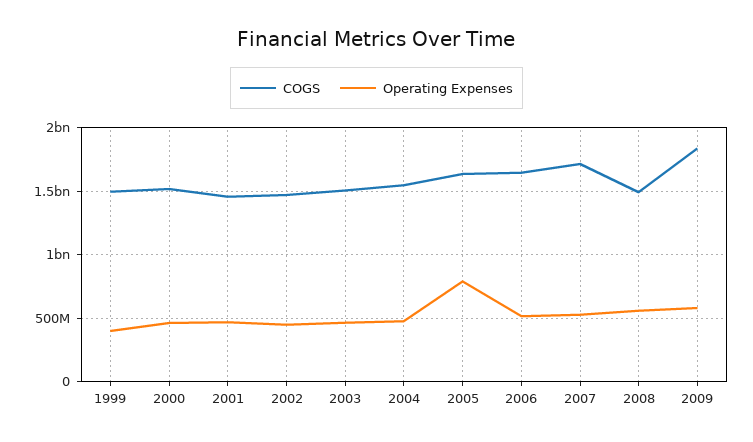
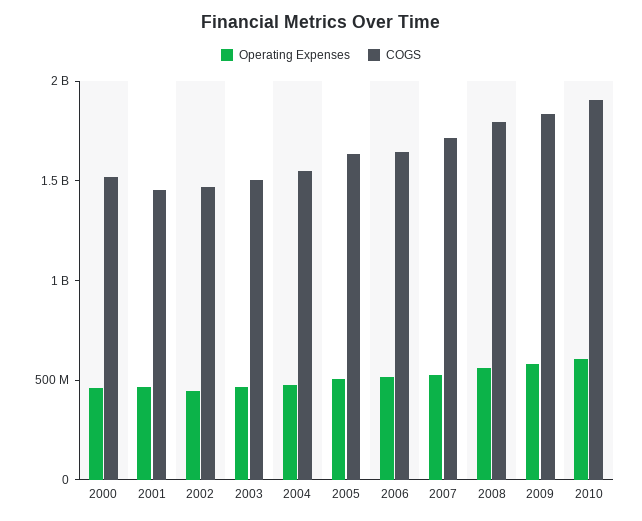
COGS, 1999: 1500000000 -> none
Operating Expenses, 1999: 400000000 -> none
Operating Expenses, 2005: 800000000 -> 500000000
COGS, 2008: 1500000000 -> 1800000000
Operating Expenses, 2010: none -> 600000000
COGS, 2010: none -> 1900000000

